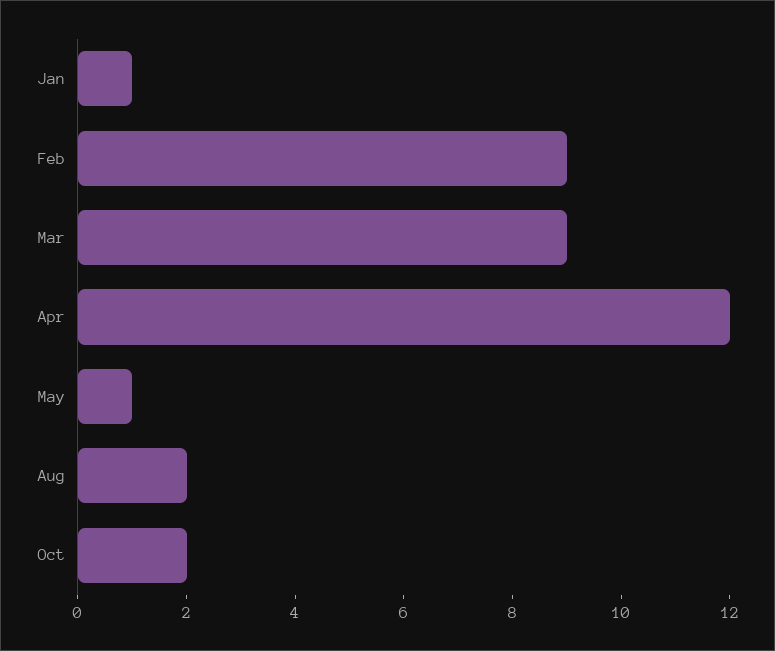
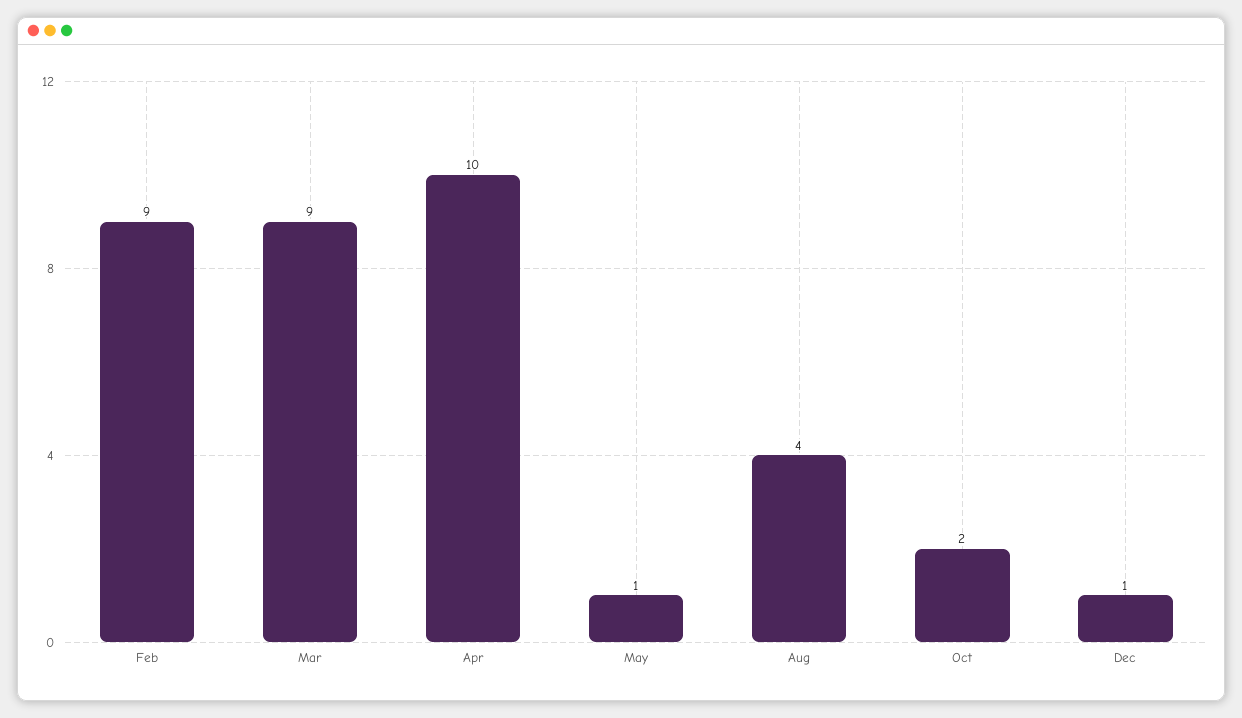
Jan: 1 -> none
Apr: 12 -> 10
Aug: 2 -> 4
Dec: none -> 1

